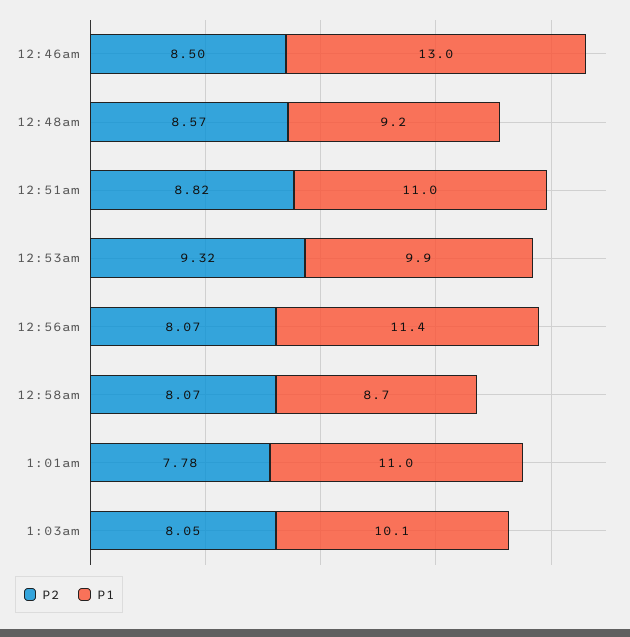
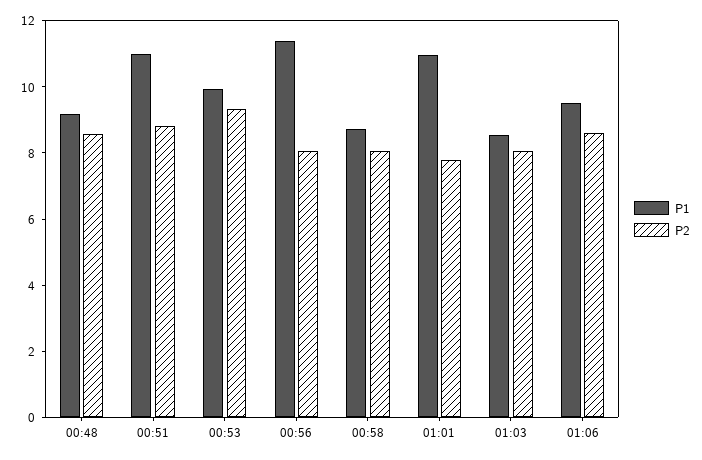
P2, 12:46am: 8.5 -> none
P1, 12:46am: 13 -> none
P1, 1:03am: 10.1 -> 8.5
P1, 01:06: none -> 9.5
P2, 01:06: none -> 8.5

